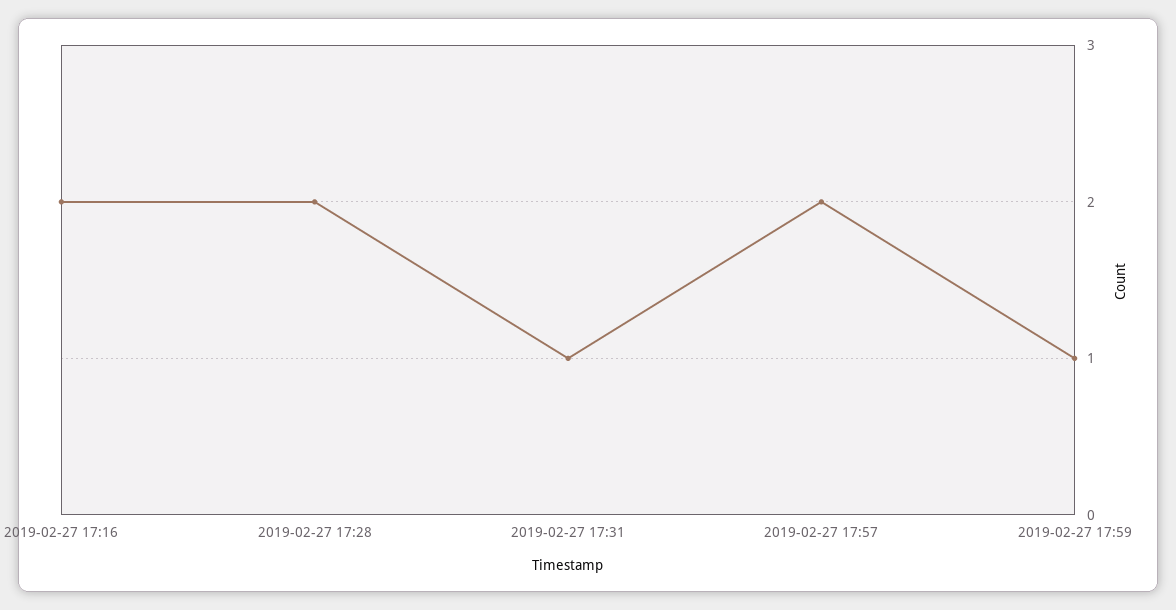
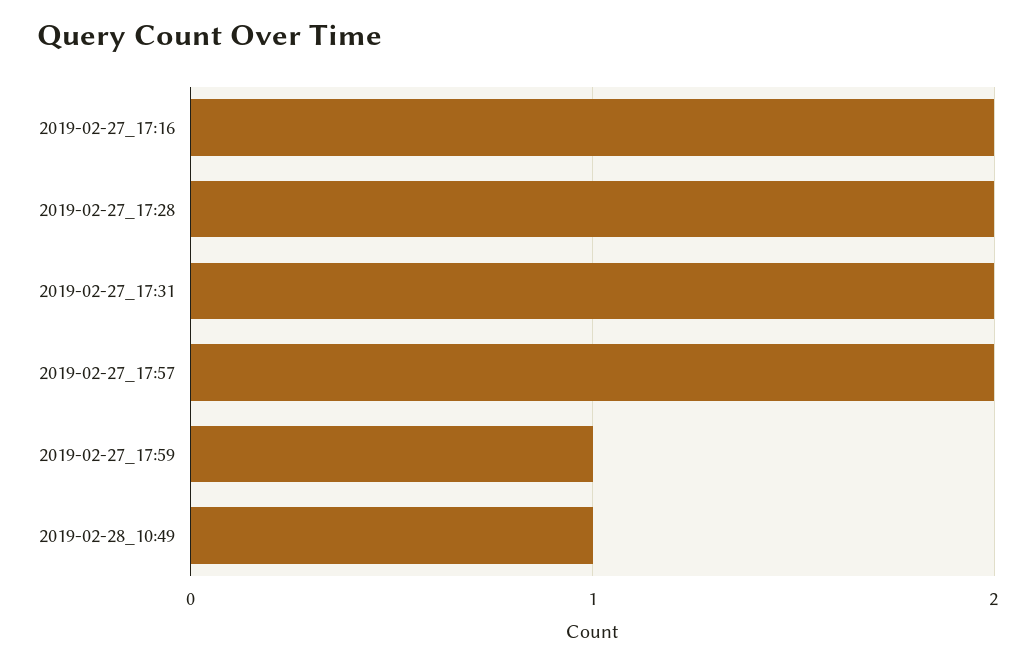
2019-02-27 17:31: 1 -> 2
2019-02-28_10:49: none -> 1

